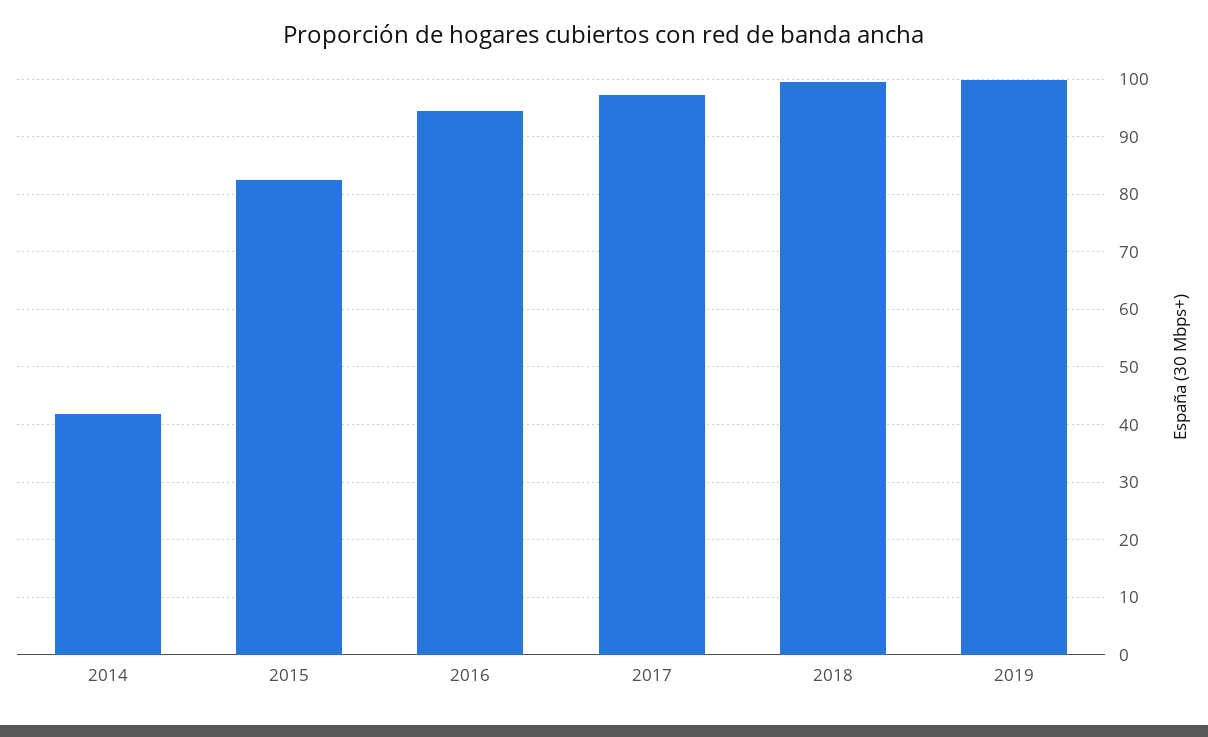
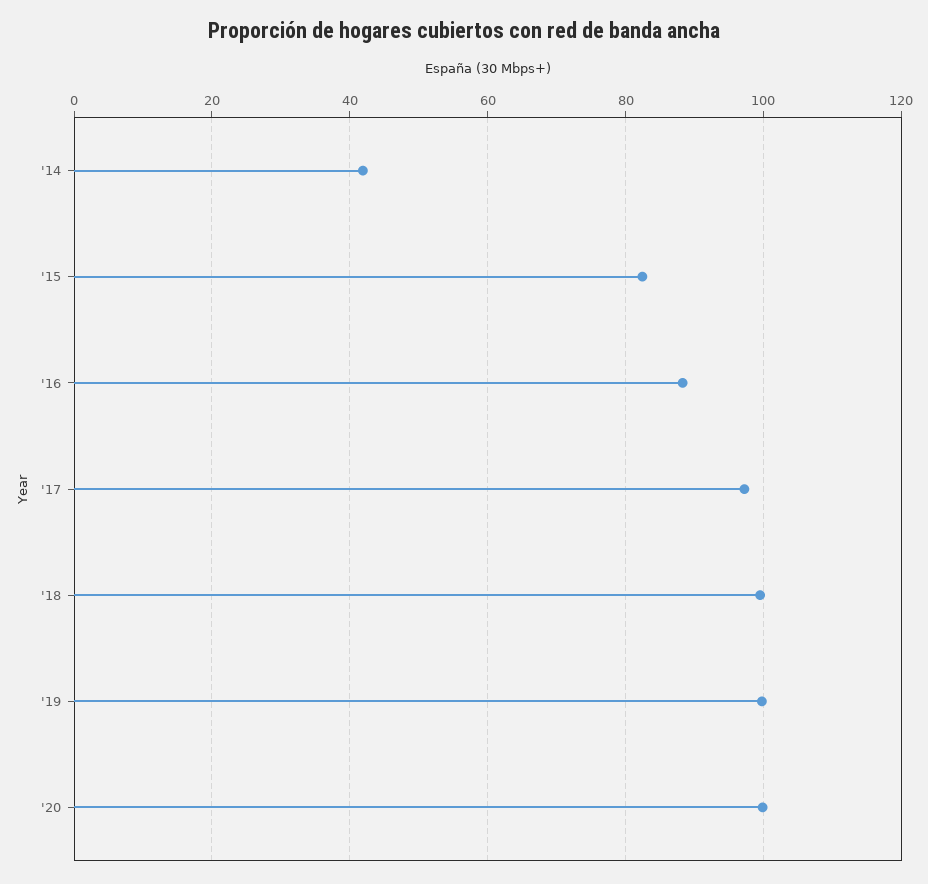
2016: 94 -> 88
'20: none -> 100

